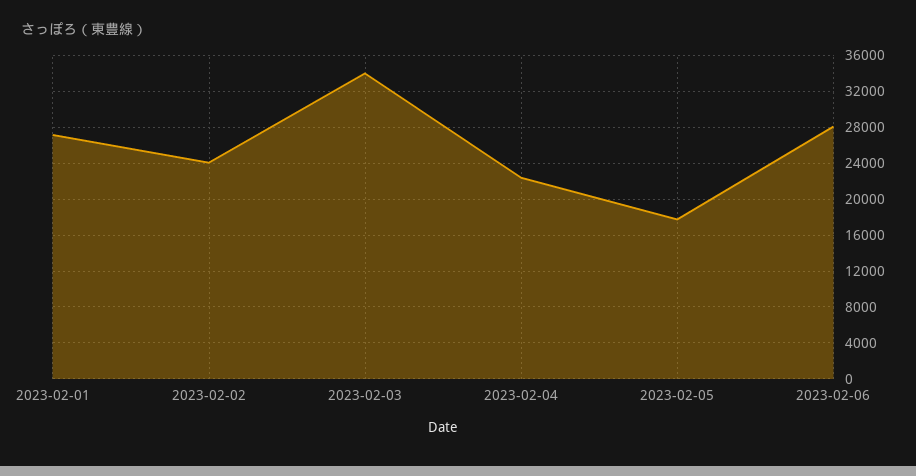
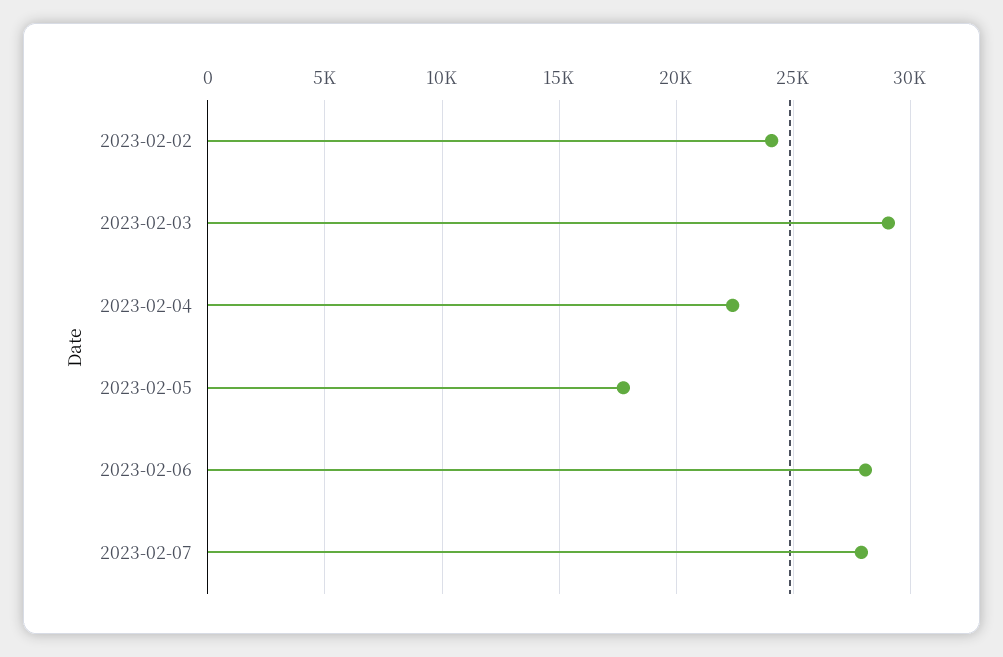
2023-02-01: 27000 -> none
2023-02-03: 34000 -> 29000
2023-02-07: none -> 28000

